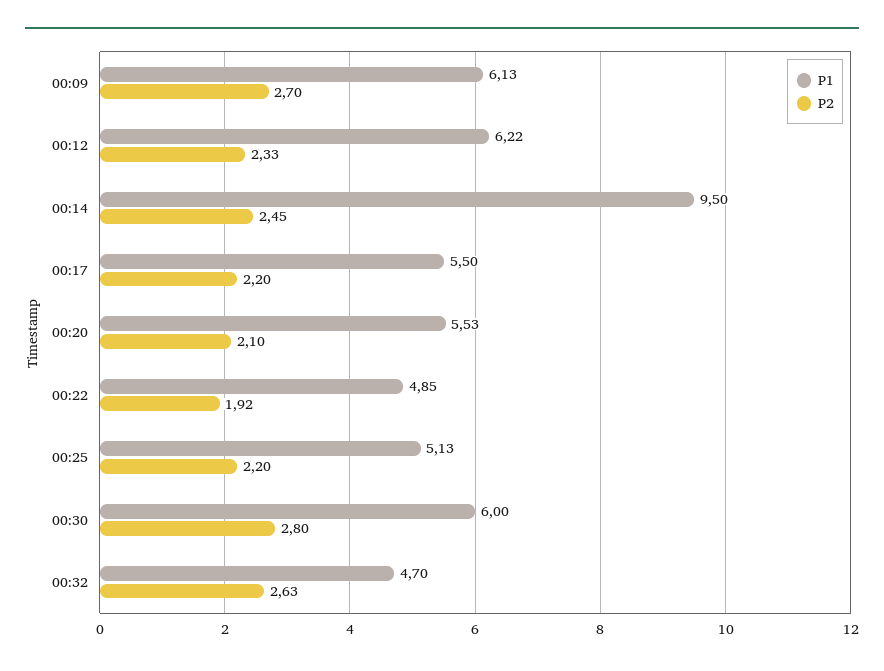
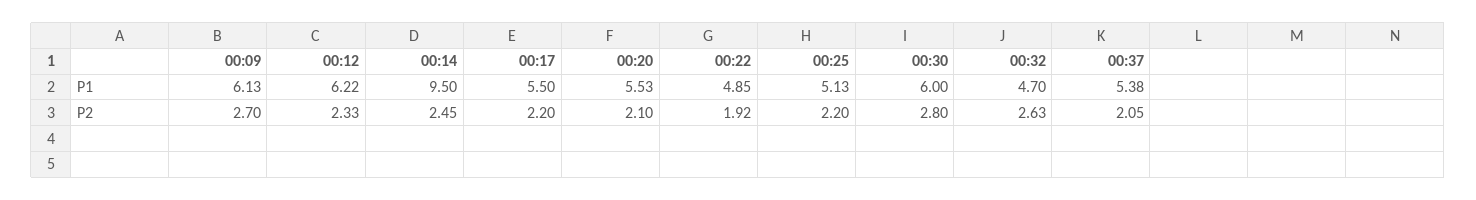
P1, 00:37: none -> 5.38
P2, 00:37: none -> 2.05

